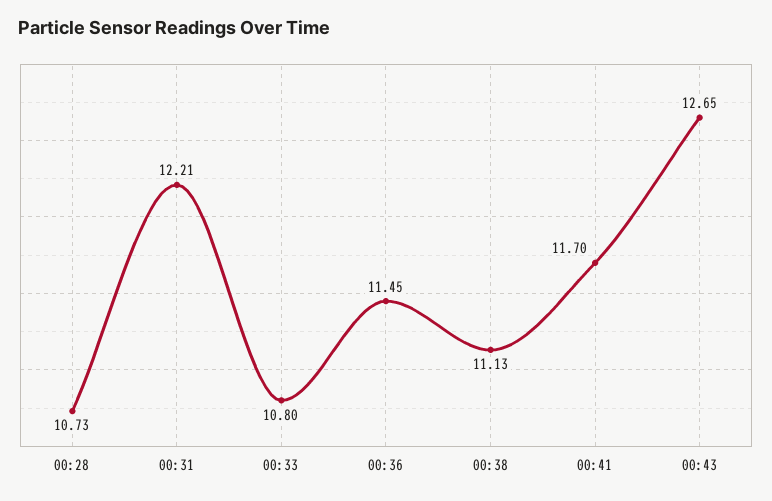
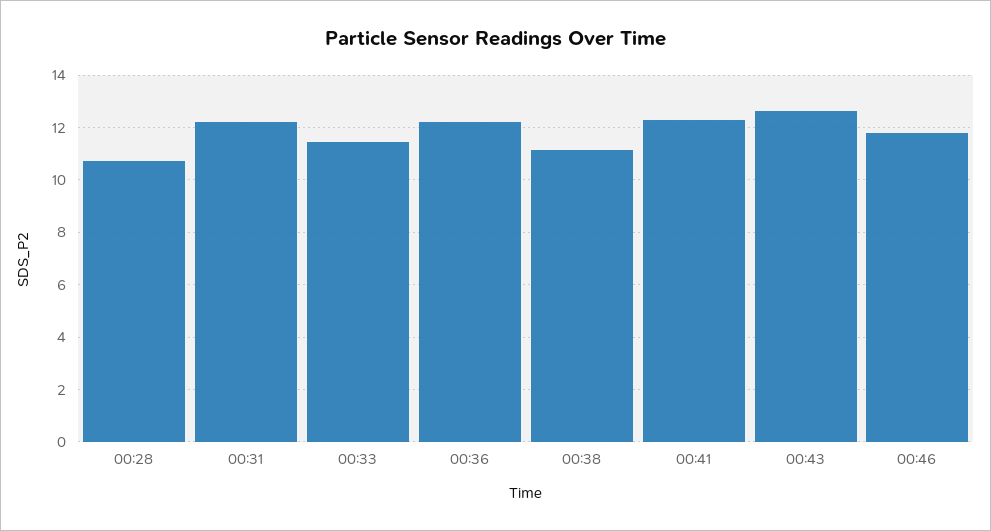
00:33: 10.8 -> 11.5
00:36: 11.45 -> 12.25
00:41: 11.7 -> 12.25
00:46: none -> 11.75

